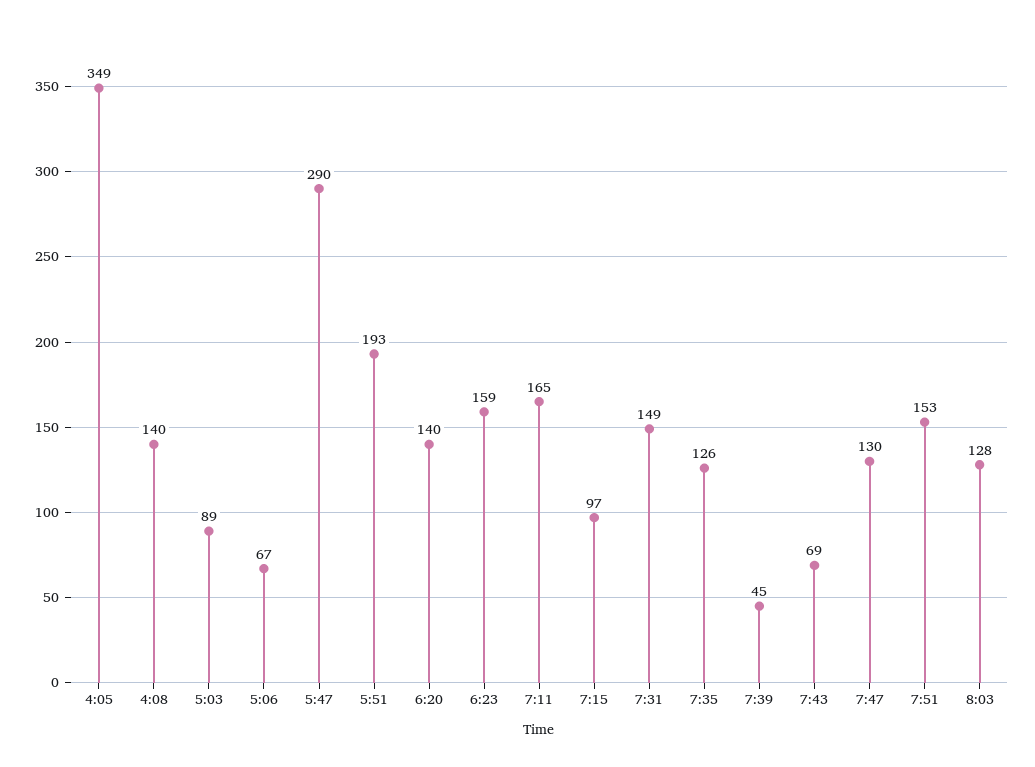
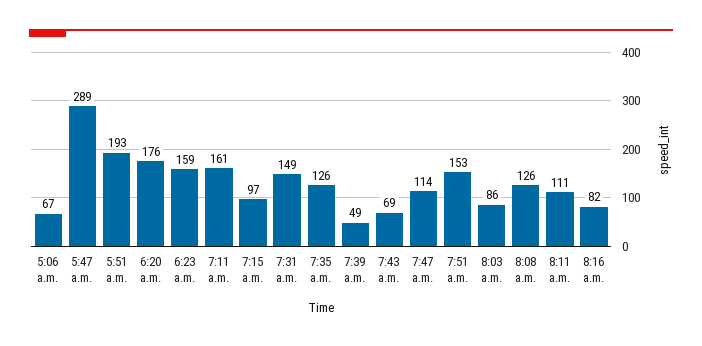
4:05: 349 -> none
4:08: 140 -> none
5:03: 89 -> none
5:47: 290 -> 289
6:20: 140 -> 176
7:11: 165 -> 161
7:39: 45 -> 49
7:47: 130 -> 114
8:03: 128 -> 86
8:08 a.m.: none -> 126
8:11 a.m.: none -> 111
8:16 a.m.: none -> 82

